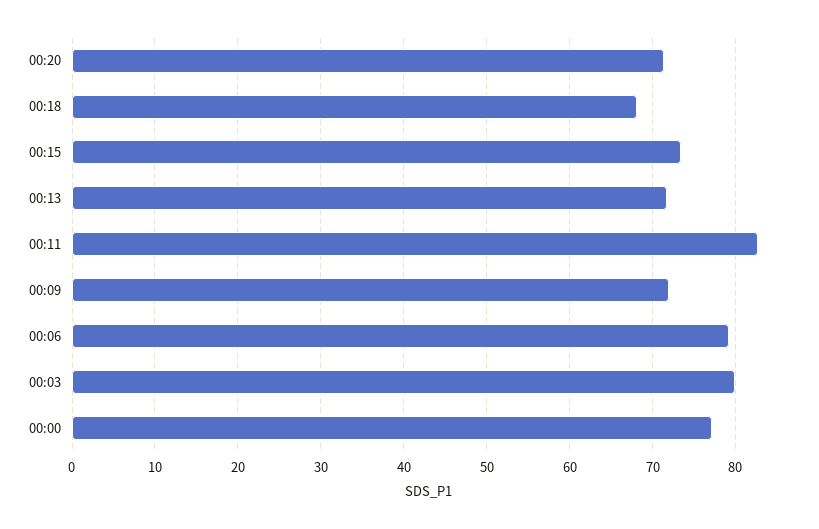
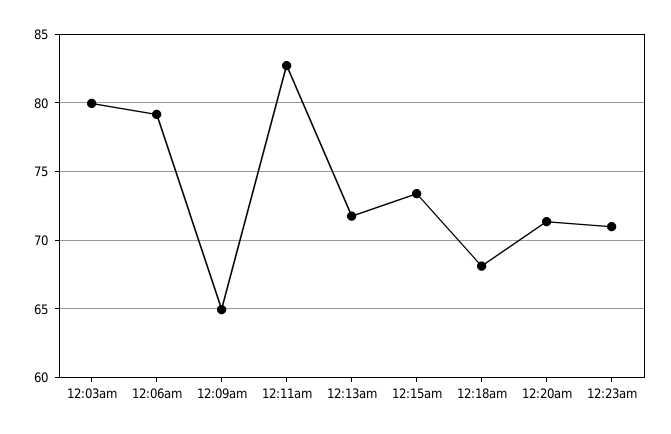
00:09: 72 -> 65
00:00: 77 -> none
12:23am: none -> 71

